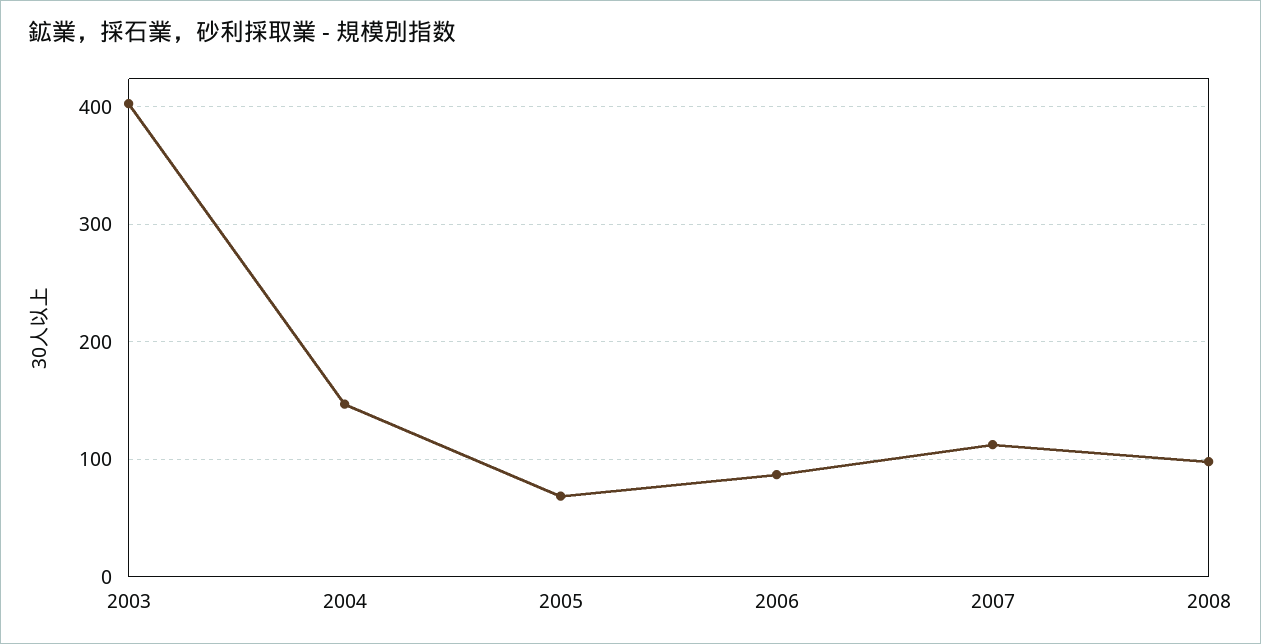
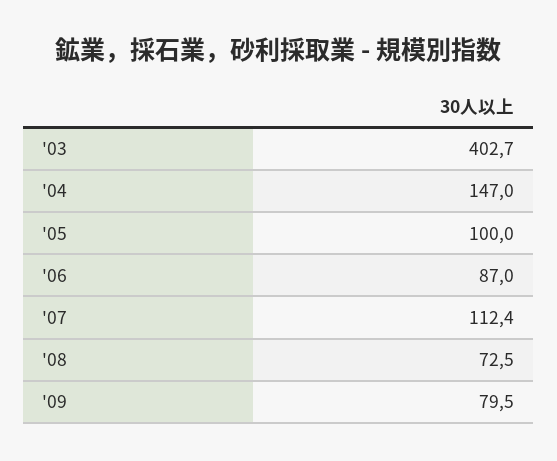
2005: 70 -> 100
2008: 100 -> 72.5
'09: none -> 79.5

